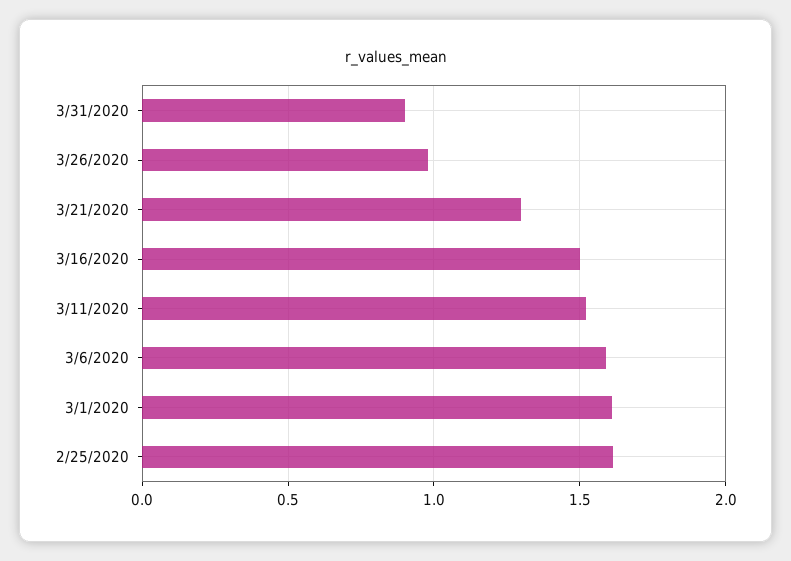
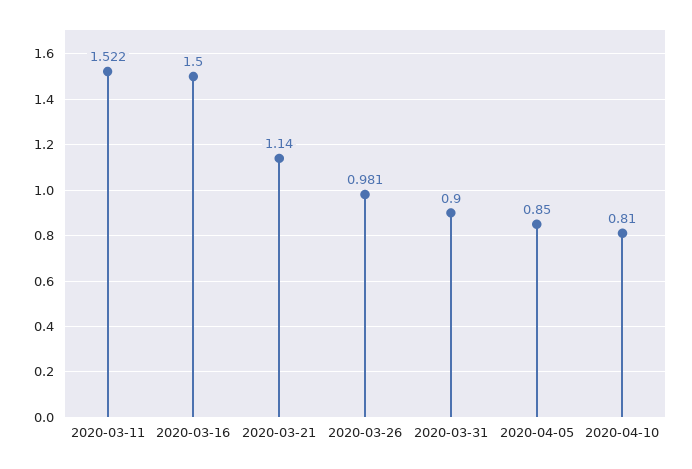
3/21/2020: 1.3 -> 1.14
3/6/2020: 1.6 -> none
3/1/2020: 1.6 -> none
2/25/2020: 1.6 -> none
2020-04-05: none -> 0.85
2020-04-10: none -> 0.81

